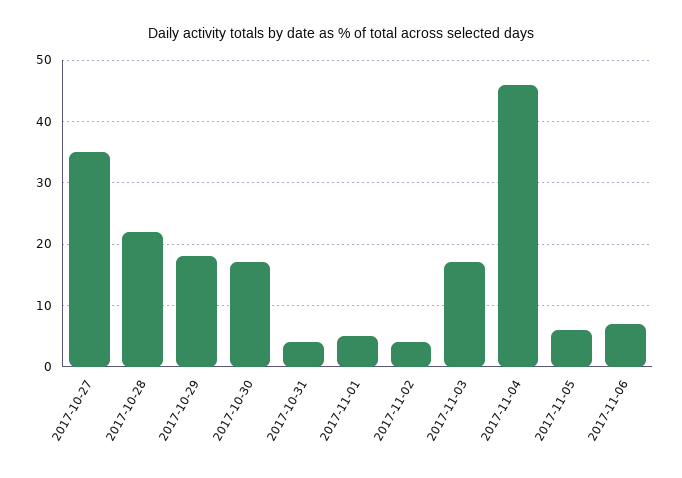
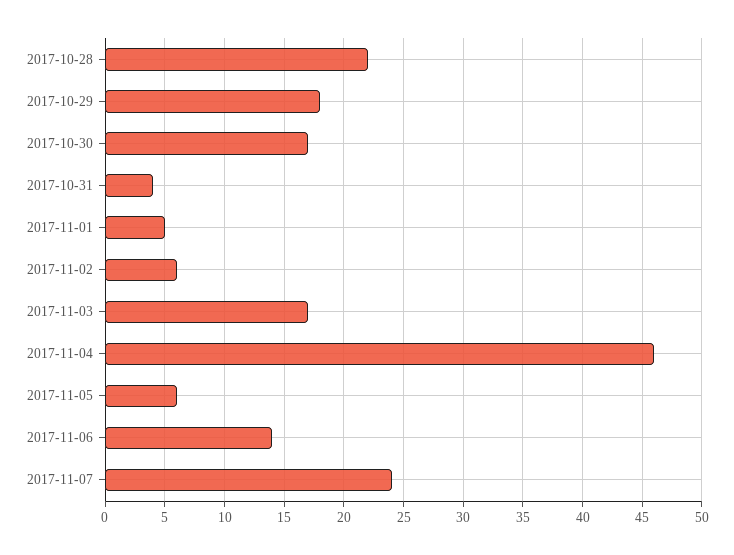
2017-10-27: 35 -> none
2017-11-02: 4 -> 6
2017-11-06: 7 -> 14
2017-11-07: none -> 24

